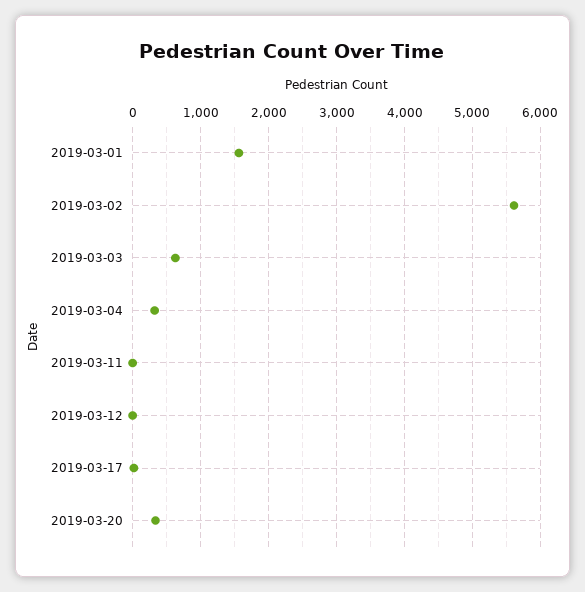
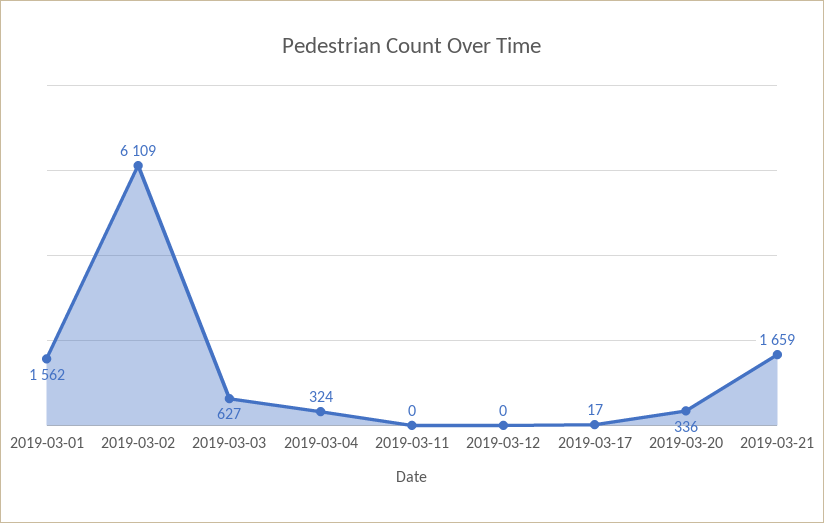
2019-03-02: 5600 -> 6109
2019-03-21: none -> 1659

